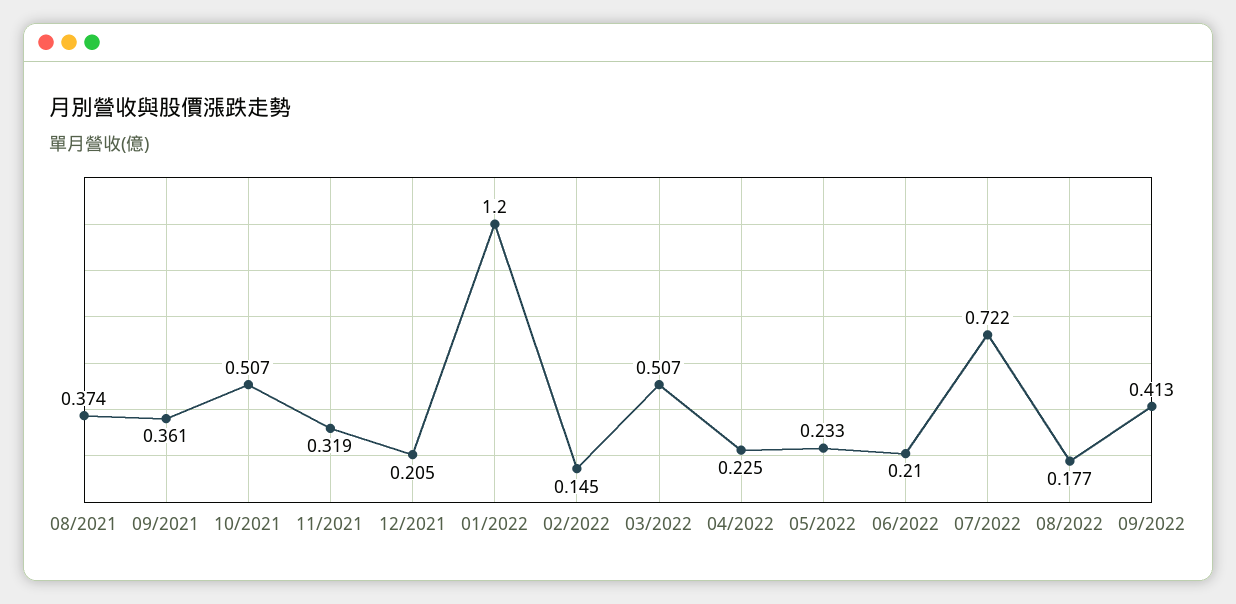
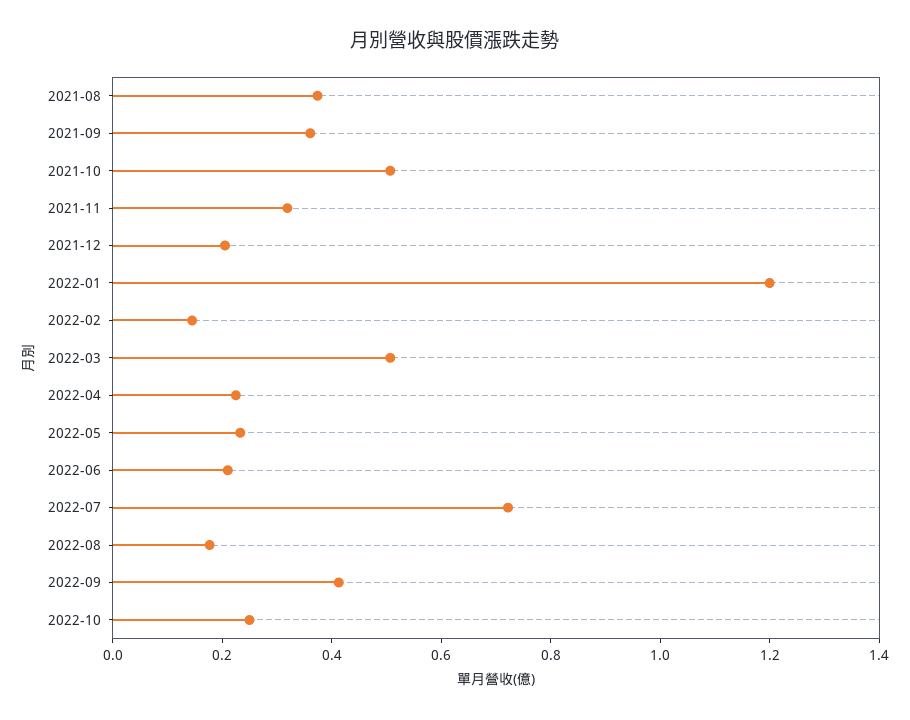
2022-10: none -> 0.25

